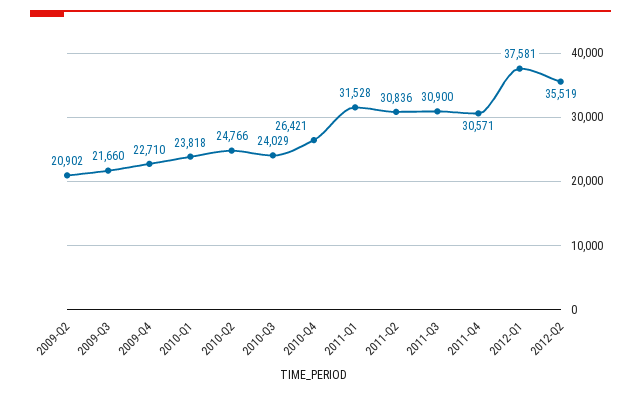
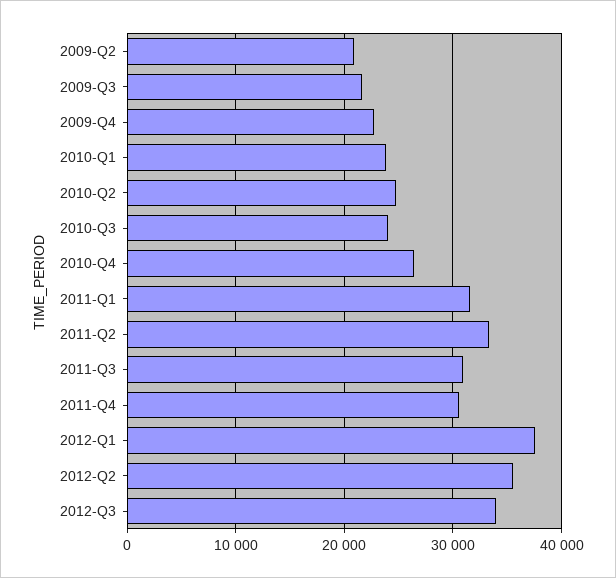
2011-Q2: 30836 -> 33000
2012-Q3: none -> 34000

